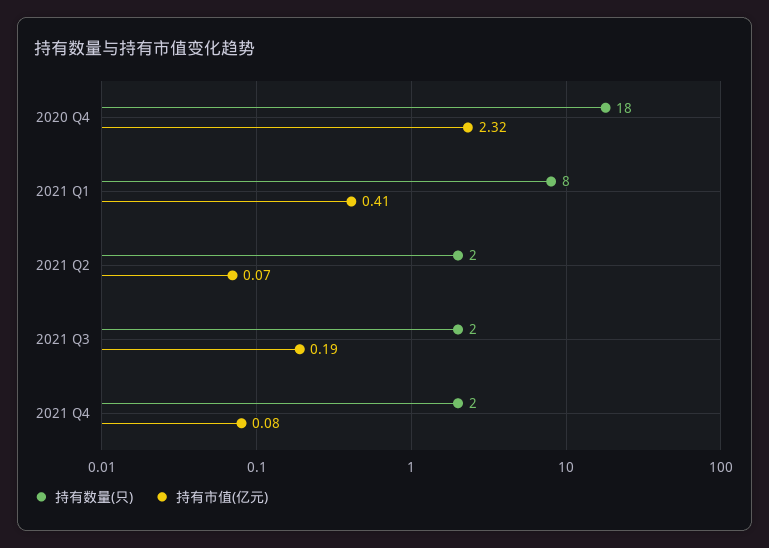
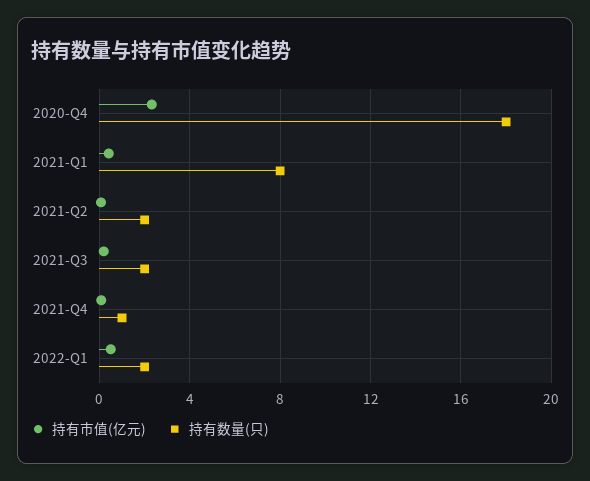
持有数量(只), 2021 Q4: 2 -> 1
持有市值(亿元), 2022-Q1: none -> 0.5
持有数量(只), 2022-Q1: none -> 2

